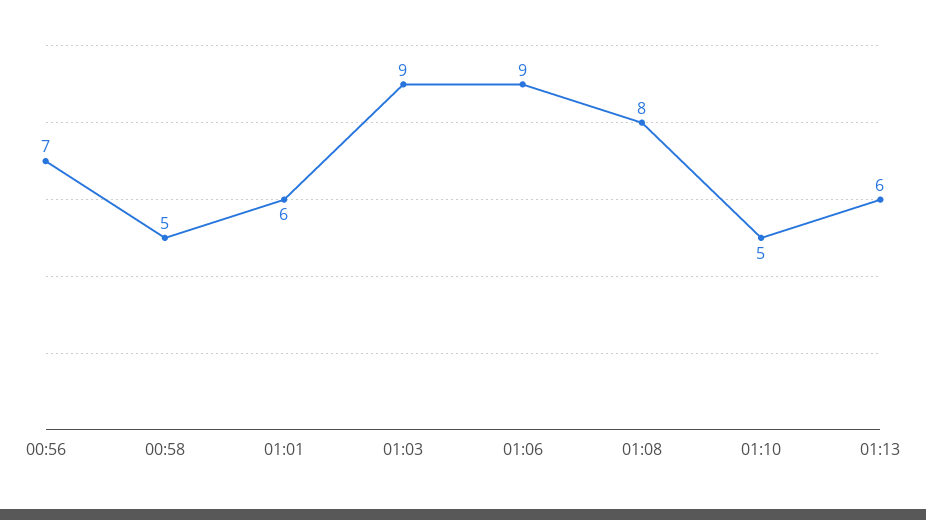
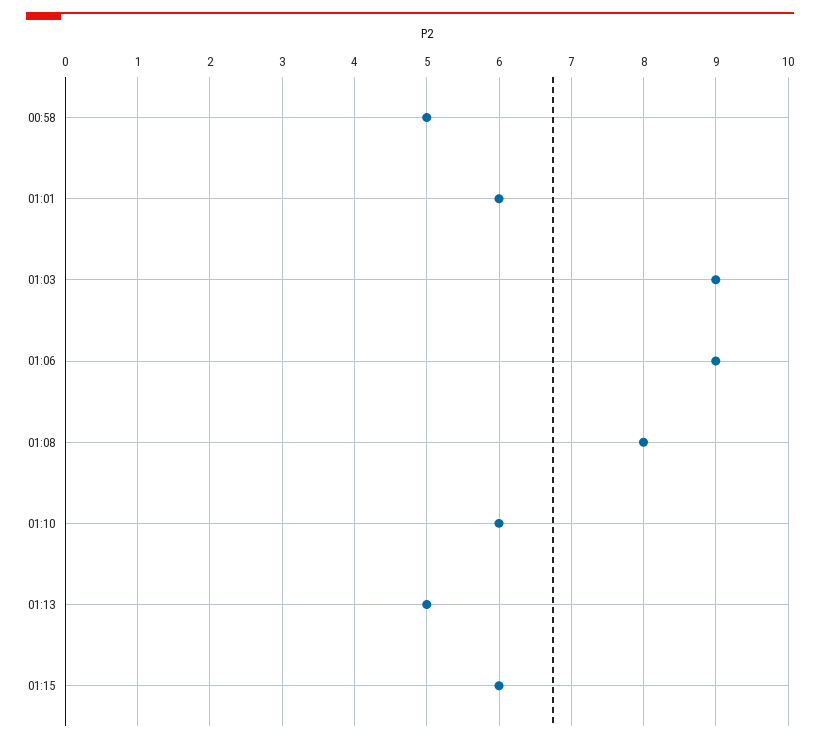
00:56: 7 -> none
01:10: 5 -> 6
01:13: 6 -> 5
01:15: none -> 6

